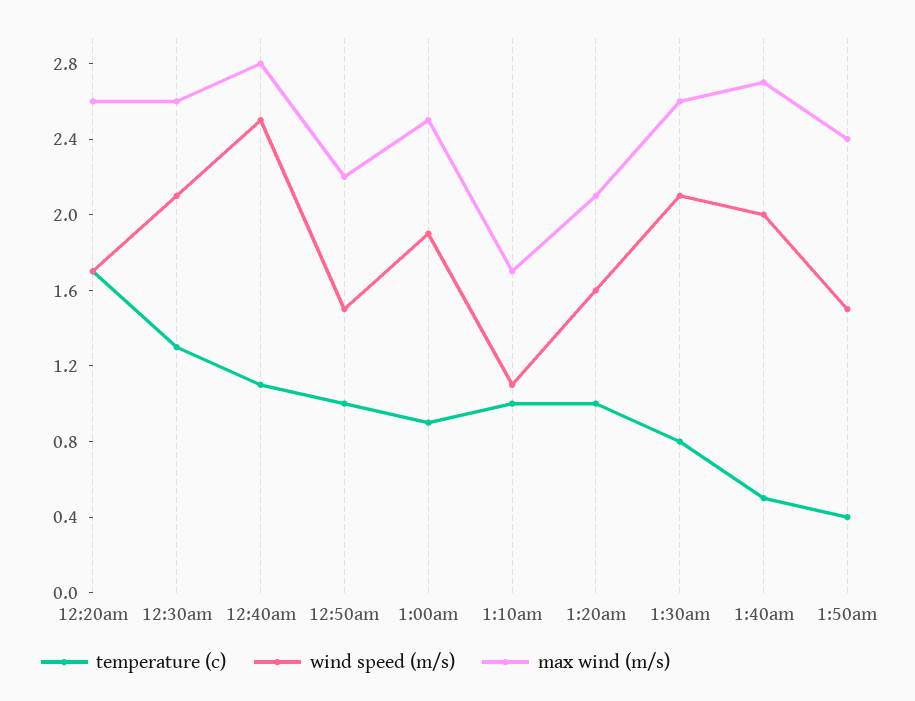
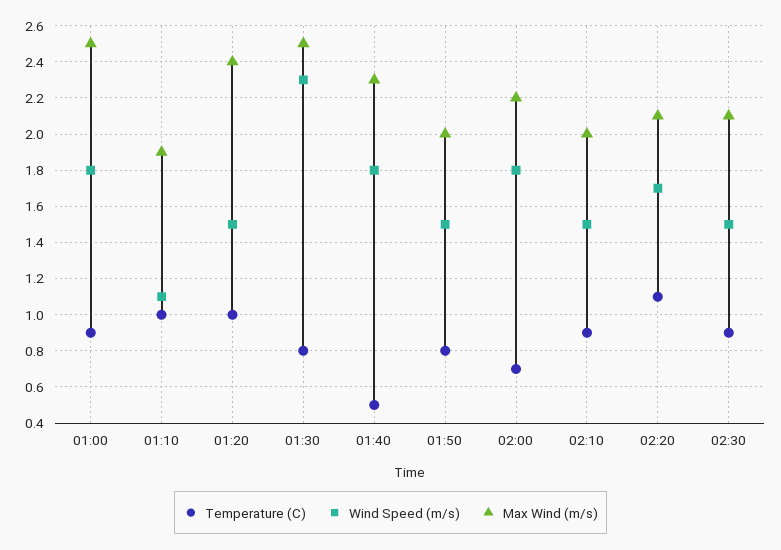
temperature (c), 12:20am: 1.7 -> none
wind speed (m/s), 12:20am: 1.7 -> none
max wind (m/s), 12:20am: 2.6 -> none
temperature (c), 12:30am: 1.3 -> none
wind speed (m/s), 12:30am: 2.1 -> none
max wind (m/s), 12:30am: 2.6 -> none
temperature (c), 12:40am: 1.1 -> none
wind speed (m/s), 12:40am: 2.5 -> none
max wind (m/s), 12:40am: 2.8 -> none
temperature (c), 12:50am: 1 -> none
wind speed (m/s), 12:50am: 1.5 -> none
max wind (m/s), 12:50am: 2.2 -> none
wind speed (m/s), 1:00am: 1.9 -> 1.8
max wind (m/s), 1:10am: 1.7 -> 1.9
wind speed (m/s), 1:20am: 1.6 -> 1.5
max wind (m/s), 1:20am: 2.1 -> 2.4
wind speed (m/s), 1:30am: 2.1 -> 2.3
max wind (m/s), 1:30am: 2.6 -> 2.5
wind speed (m/s), 1:40am: 2 -> 1.8
max wind (m/s), 1:40am: 2.7 -> 2.3
temperature (c), 1:50am: 0.4 -> 0.8
max wind (m/s), 1:50am: 2.4 -> 2
temperature (c), 02:00: none -> 0.7
wind speed (m/s), 02:00: none -> 1.8
max wind (m/s), 02:00: none -> 2.2
temperature (c), 02:10: none -> 0.9
wind speed (m/s), 02:10: none -> 1.5
max wind (m/s), 02:10: none -> 2
temperature (c), 02:20: none -> 1.1
wind speed (m/s), 02:20: none -> 1.7
max wind (m/s), 02:20: none -> 2.1
temperature (c), 02:30: none -> 0.9
wind speed (m/s), 02:30: none -> 1.5
max wind (m/s), 02:30: none -> 2.1

